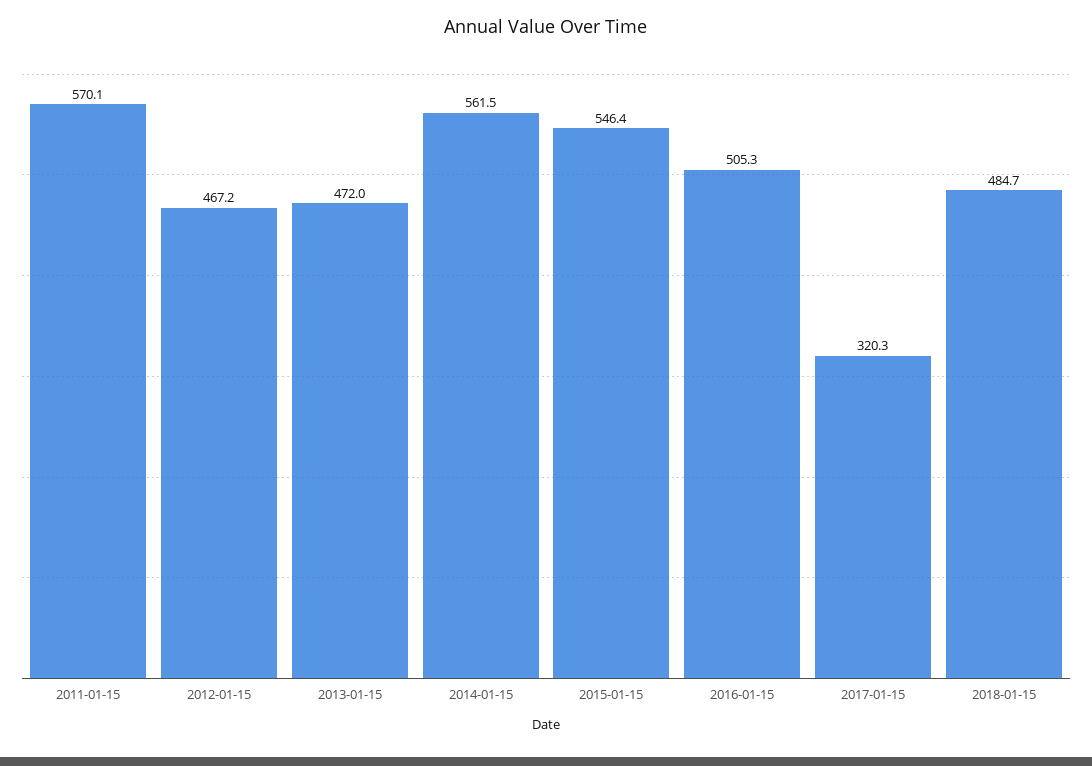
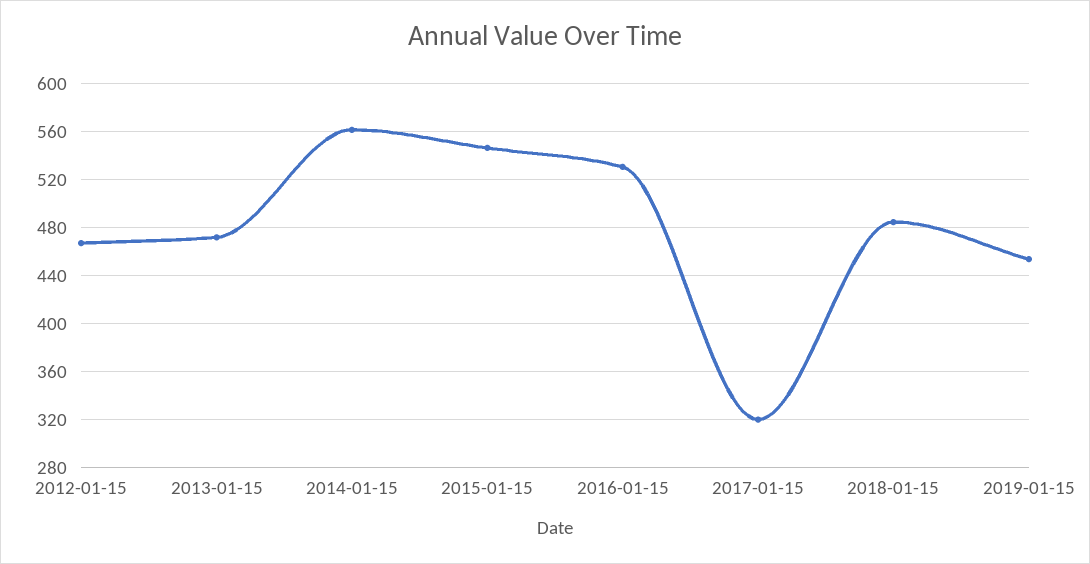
2011-01-15: 570.1 -> none
2016-01-15: 505.3 -> 530
2019-01-15: none -> 455

